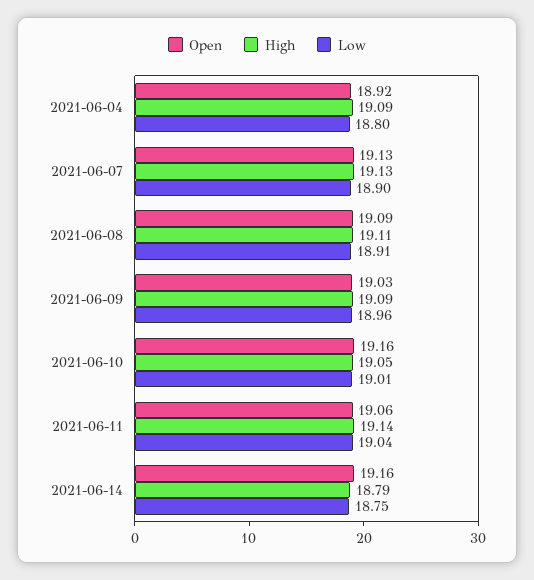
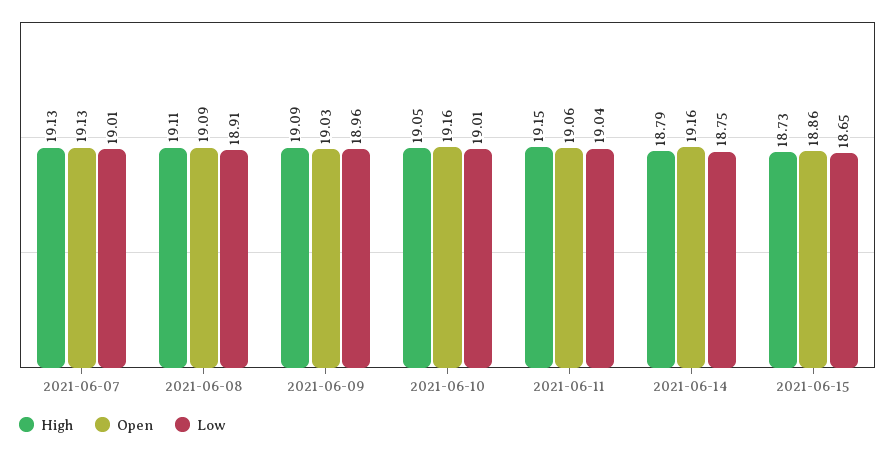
Open, 2021-06-04: 18.92 -> none
High, 2021-06-04: 19.09 -> none
Low, 2021-06-04: 18.8 -> none
Low, 2021-06-07: 18.9 -> 19.01
High, 2021-06-11: 19.14 -> 19.15
High, 2021-06-15: none -> 18.73
Open, 2021-06-15: none -> 18.86
Low, 2021-06-15: none -> 18.65

